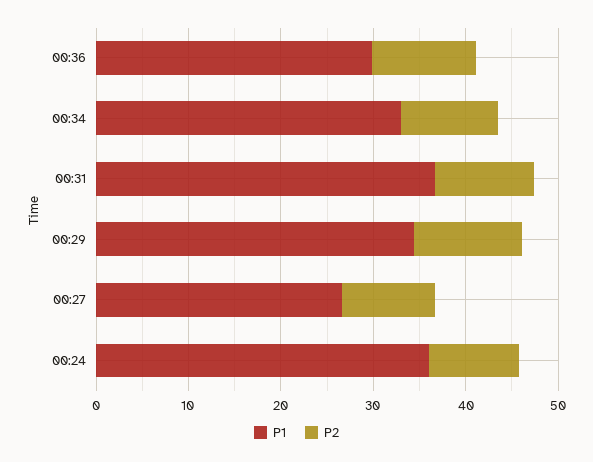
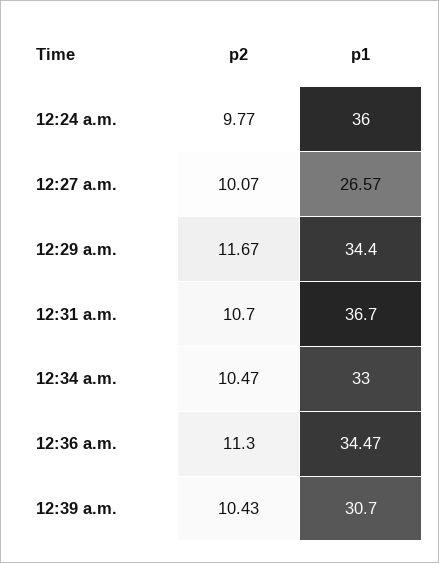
P1, 00:36: 30 -> 34.47
P2, 12:39 a.m.: none -> 10.43
P1, 12:39 a.m.: none -> 30.7

